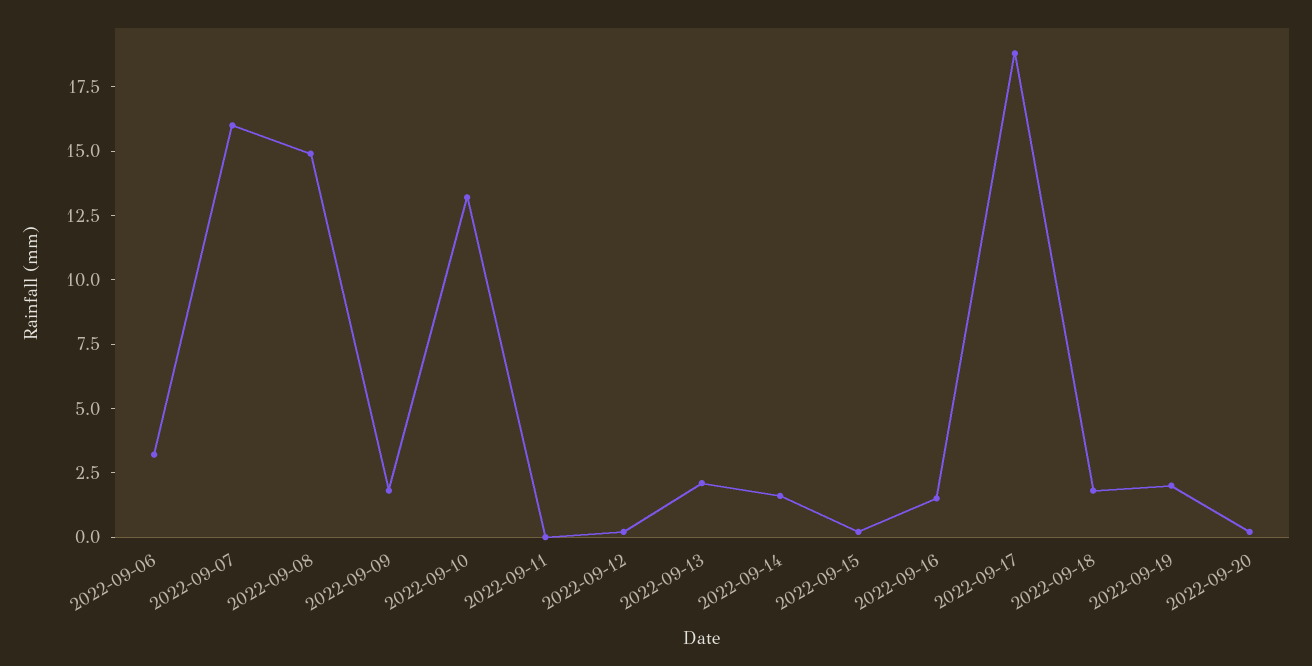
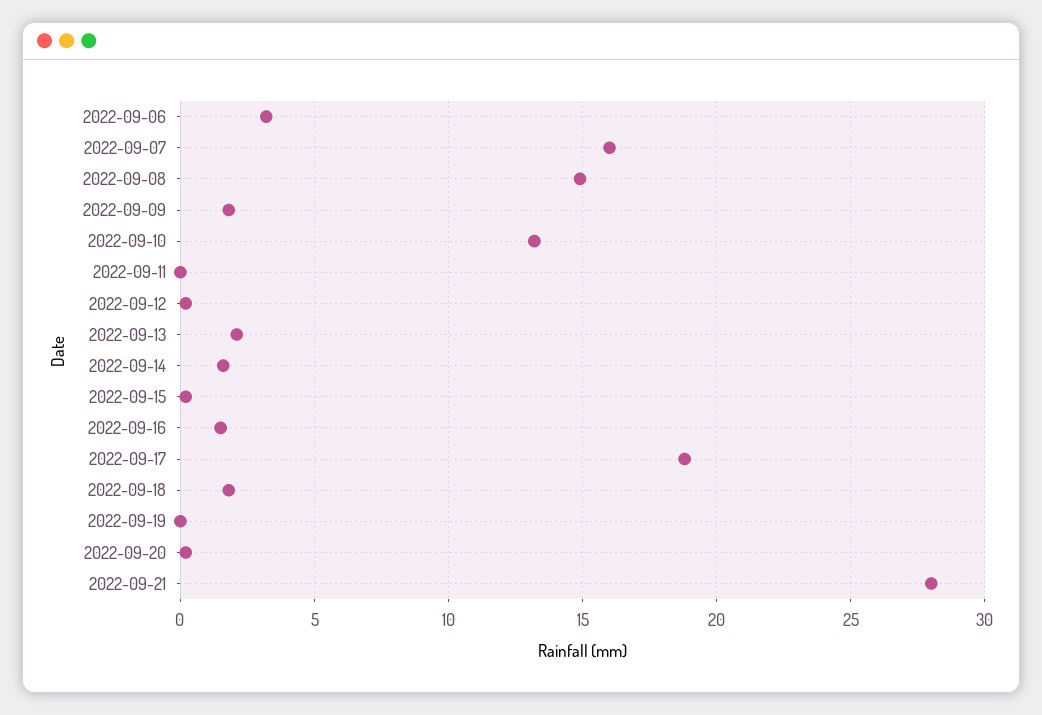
2022-09-19: 2 -> 0
2022-09-21: none -> 28

